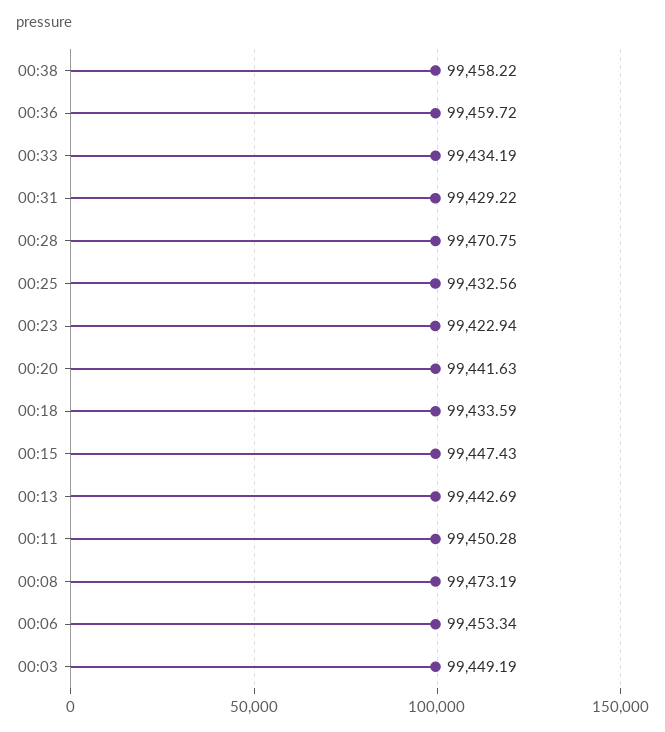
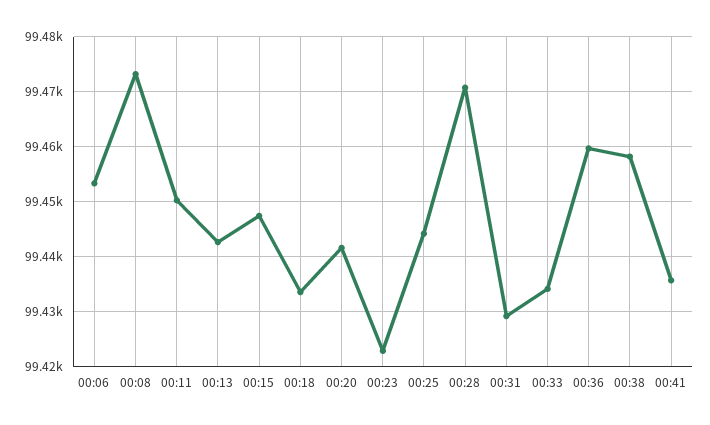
00:25: 99432.56 -> 99444
00:03: 99449.19 -> none
00:41: none -> 99436

